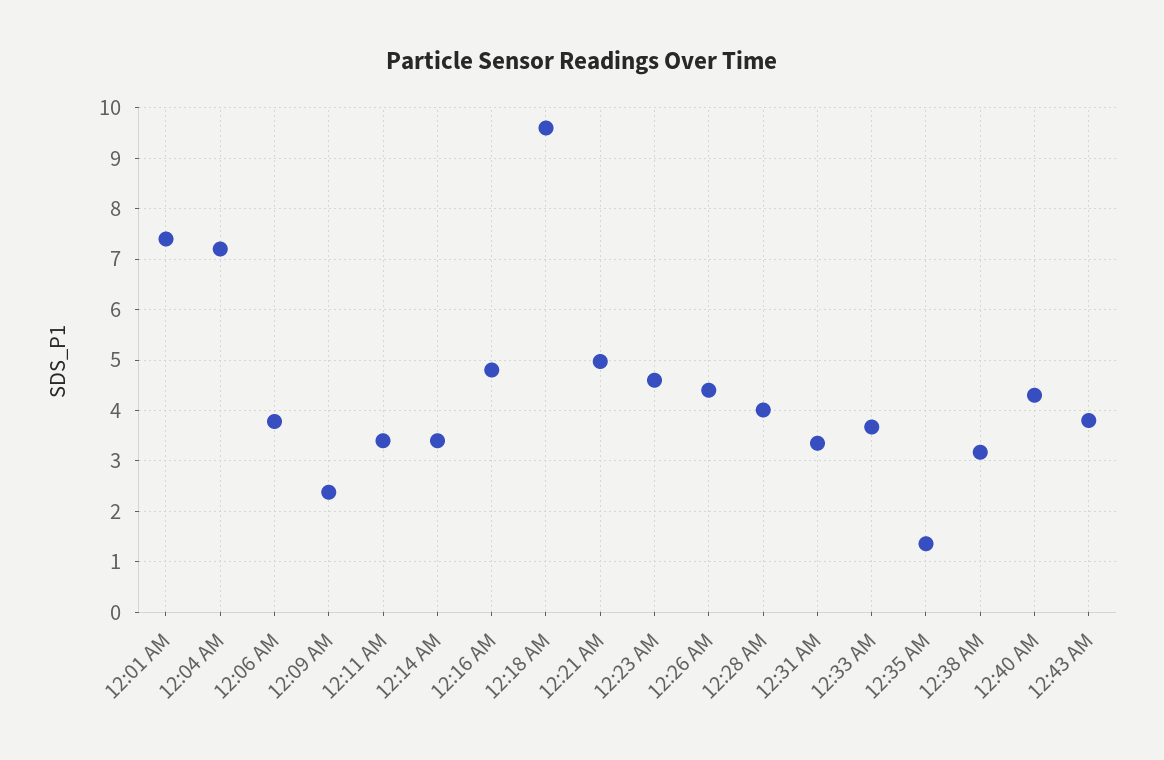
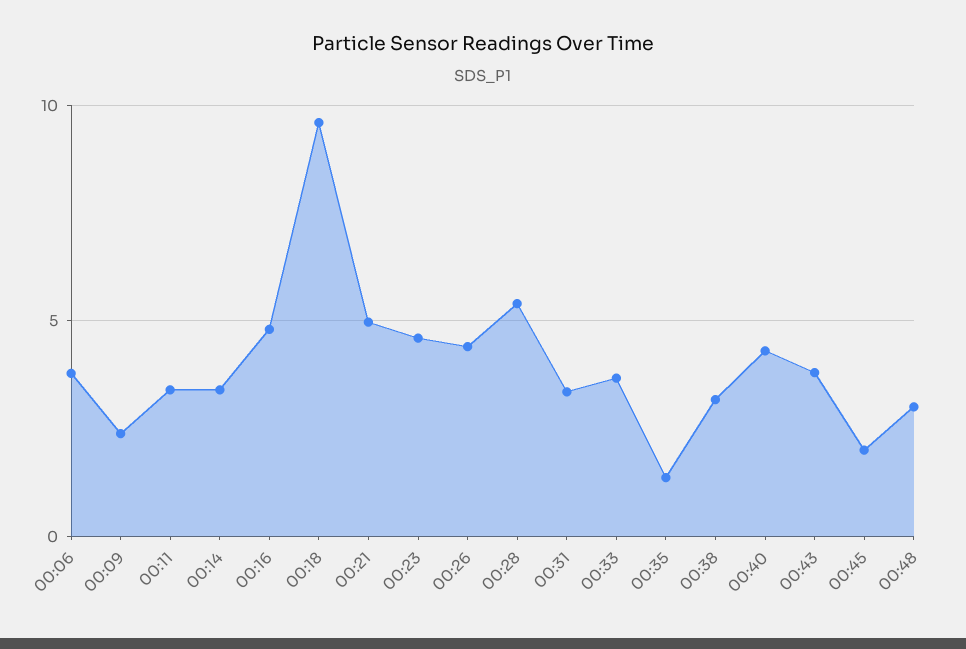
12:01 AM: 7.4 -> none
12:04 AM: 7.2 -> none
12:28 AM: 4 -> 5.5
00:45: none -> 2
00:48: none -> 3

